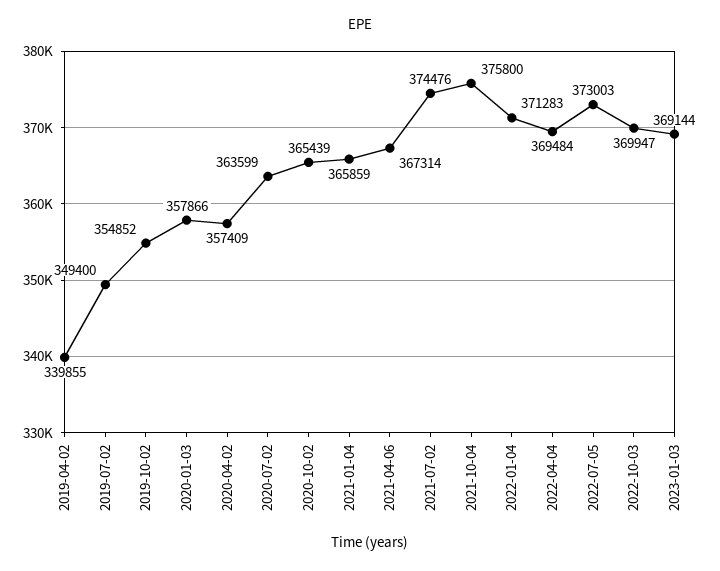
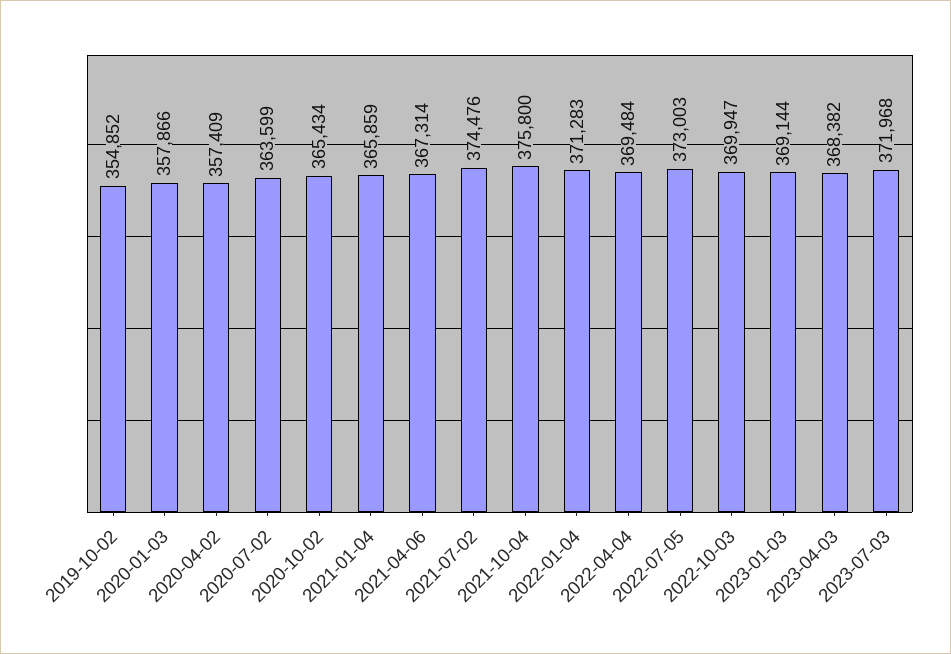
2019-04-02: 339855 -> none
2019-07-02: 349400 -> none
2020-10-02: 365439 -> 365434
2023-04-03: none -> 368382
2023-07-03: none -> 371968

